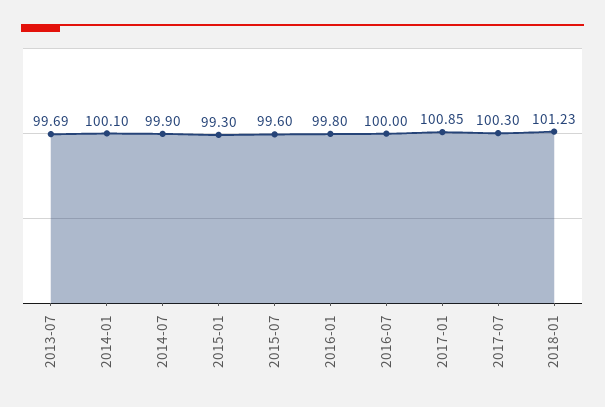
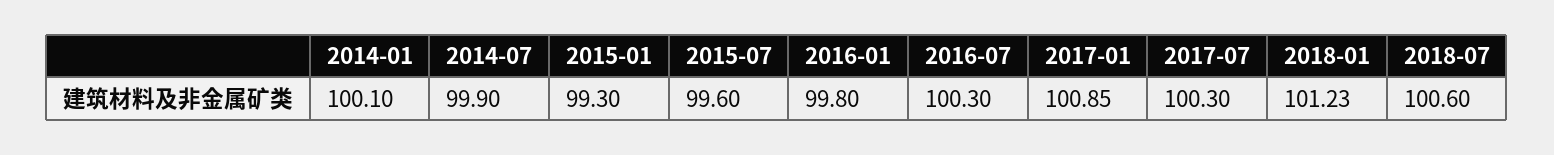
2013-07: 99.69 -> none
2016-07: 100 -> 100.3
2018-07: none -> 100.6

